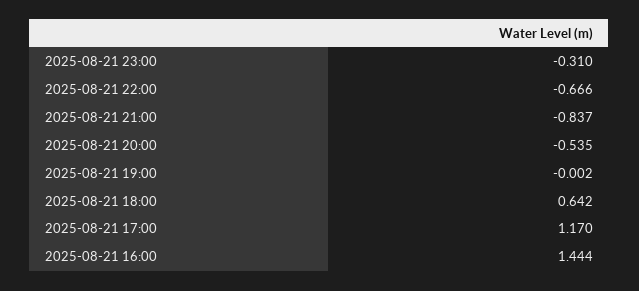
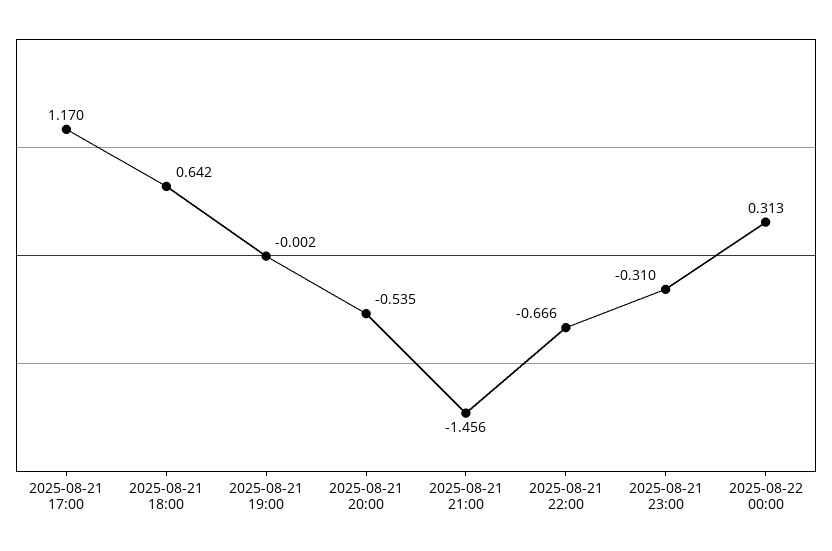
2025-08-21 21:00: -0.837 -> -1.456
2025-08-21 16:00: 1.444 -> none
2025-08-22 00:00: none -> 0.313

